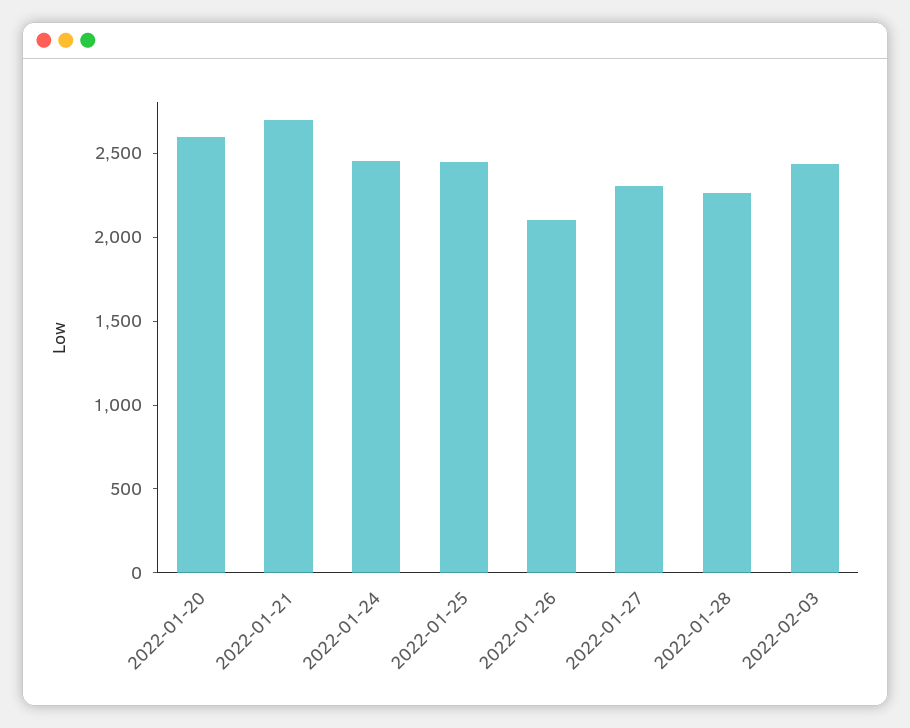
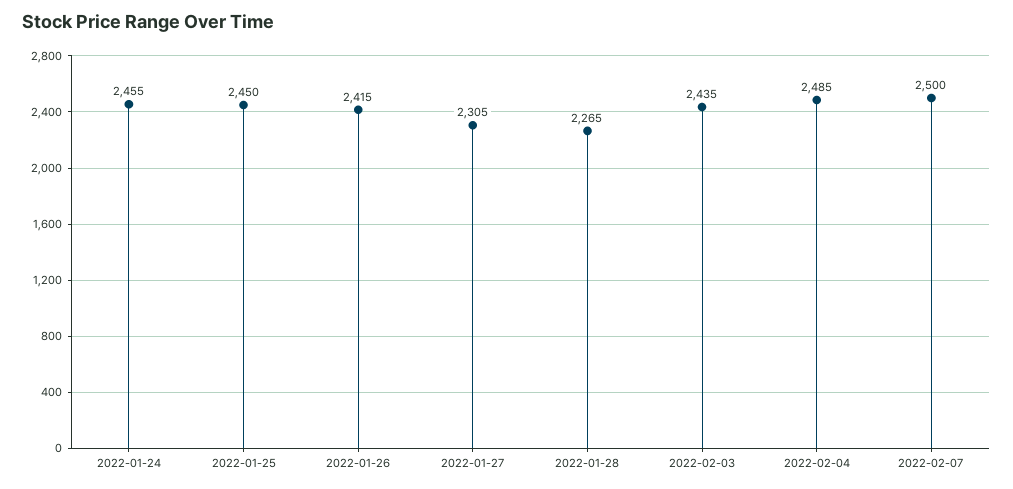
2022-01-20: 2600 -> none
2022-01-21: 2700 -> none
2022-01-26: 2100 -> 2415
2022-02-04: none -> 2485
2022-02-07: none -> 2500

